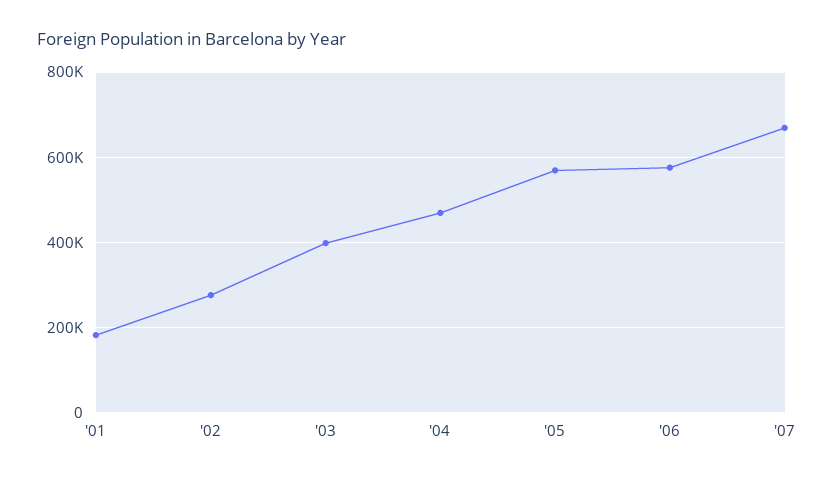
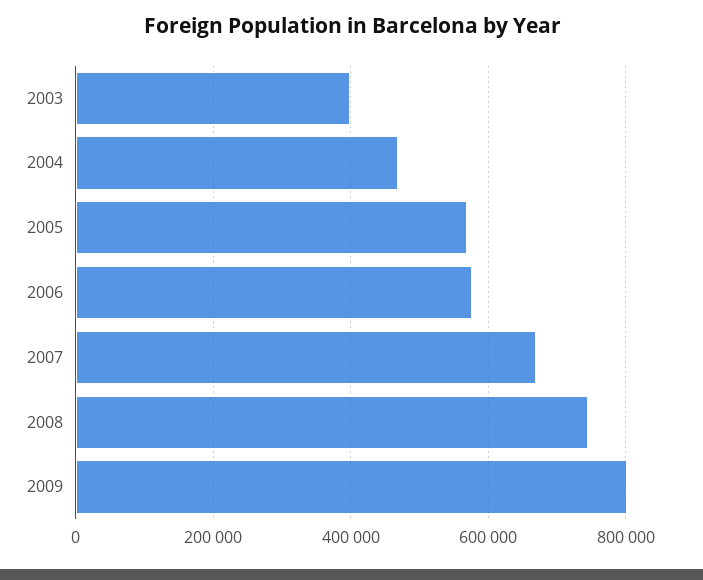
'01: 180000 -> none
'02: 280000 -> none
2008: none -> 740000
2009: none -> 800000

